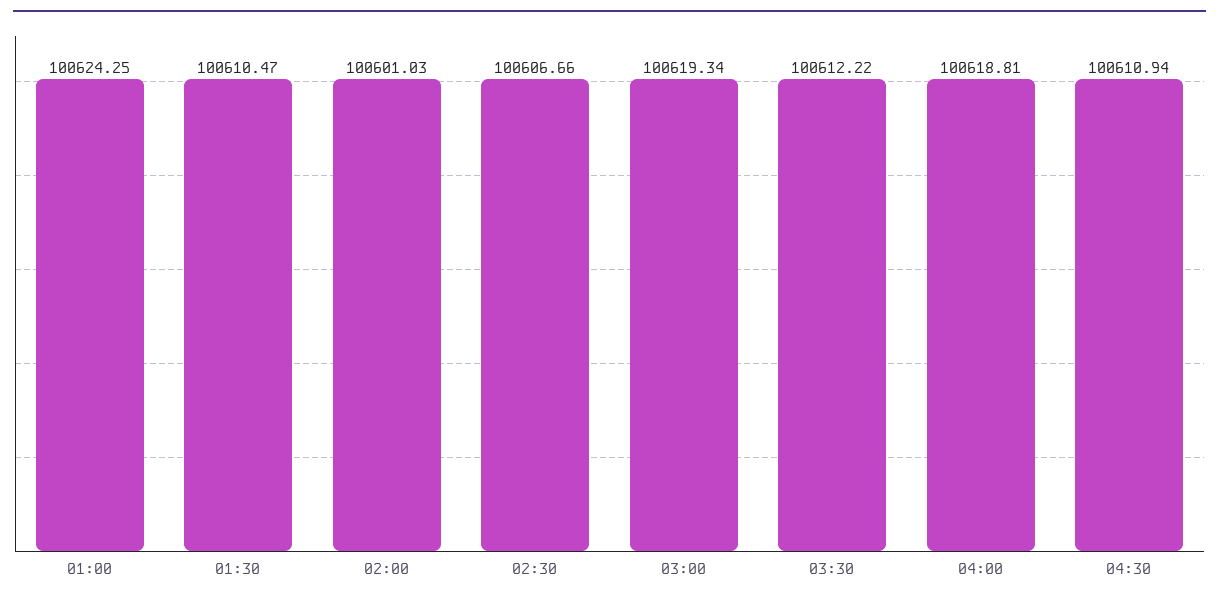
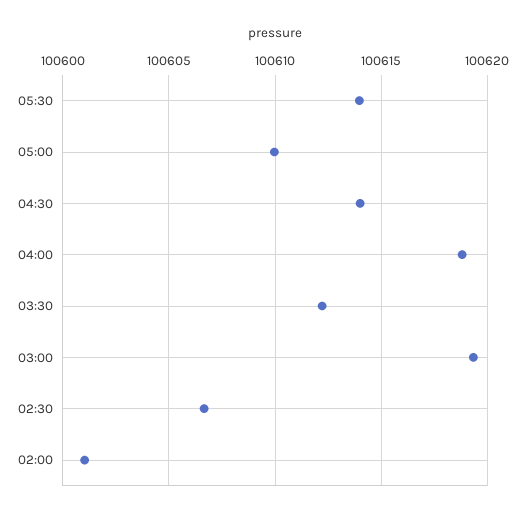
01:00: 100624.25 -> none
01:30: 100610.47 -> none
04:30: 100610.94 -> 100614
05:30: none -> 100614
05:00: none -> 100610

